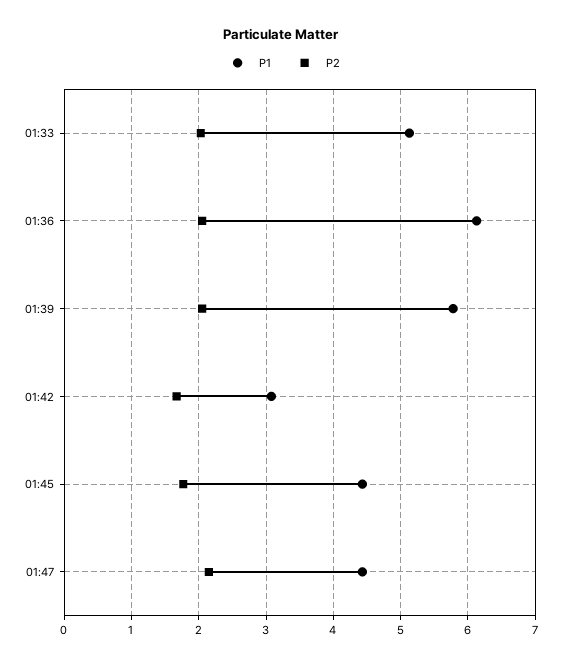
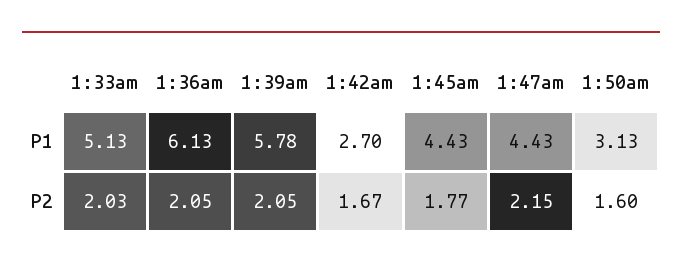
P1, 01:42: 3.1 -> 2.7
P1, 1:50am: none -> 3.13
P2, 1:50am: none -> 1.6

